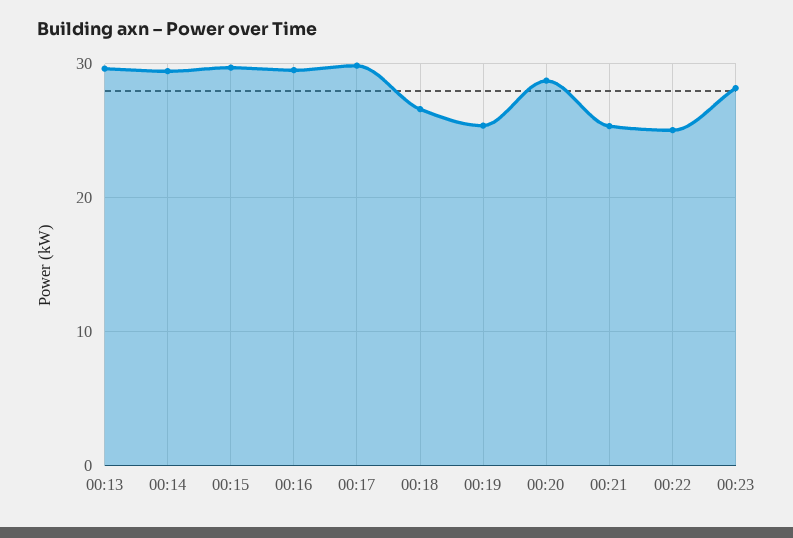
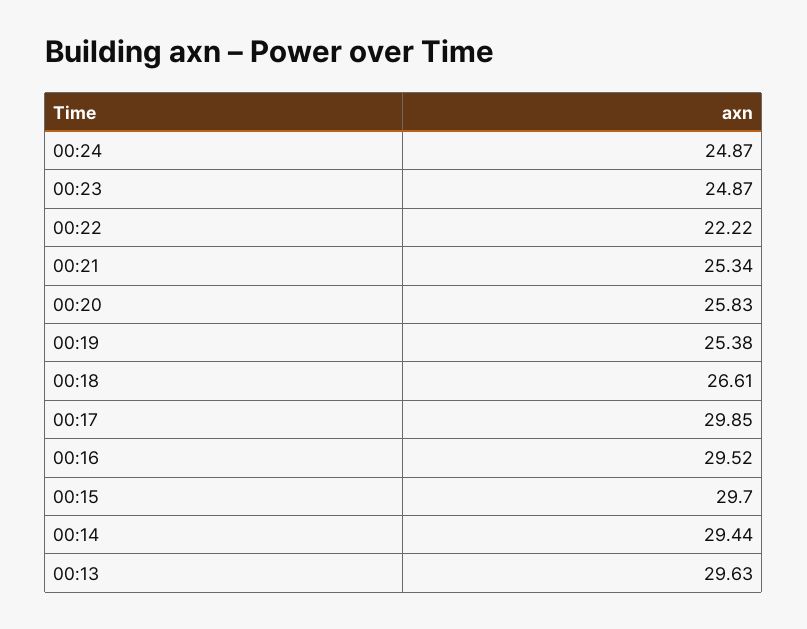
00:20: 29 -> 25.83
00:22: 25 -> 22.22
00:23: 28 -> 24.87
00:24: none -> 24.87

